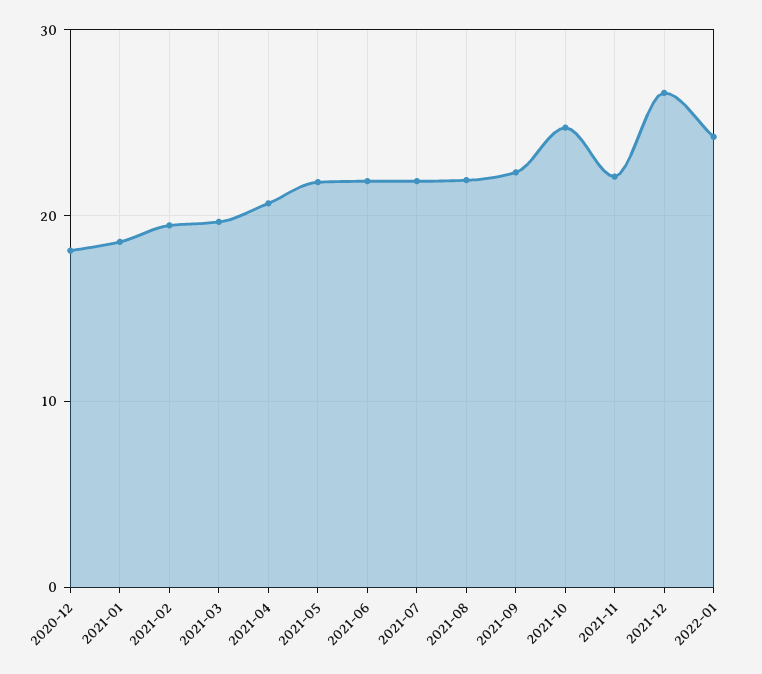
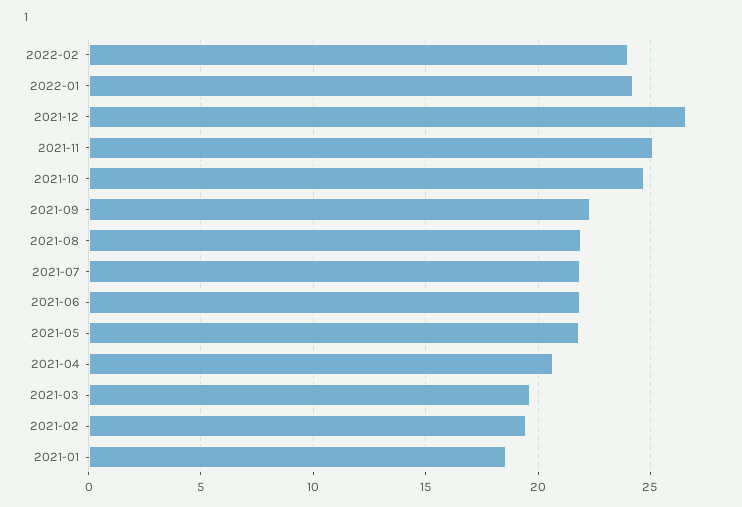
2020-12: 18 -> none
2021-11: 22 -> 25
2022-02: none -> 24

